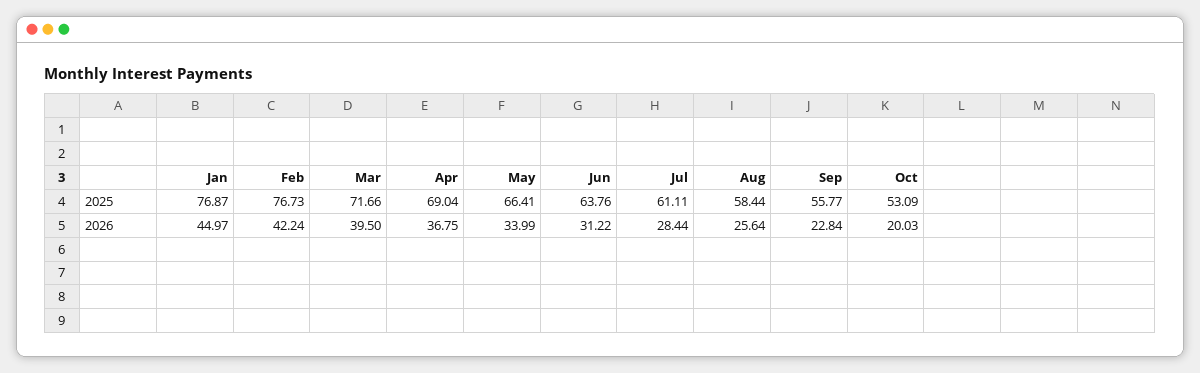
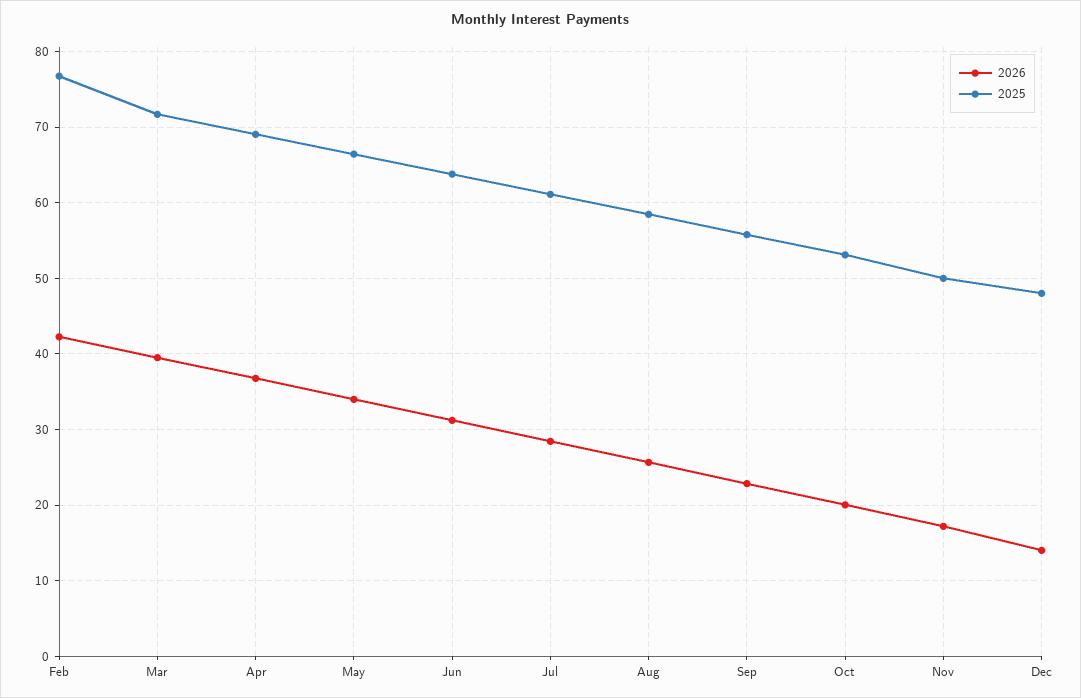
2025, Jan: 76.87 -> none
2026, Jan: 44.97 -> none
2026, Nov: none -> 17
2025, Nov: none -> 50
2026, Dec: none -> 14
2025, Dec: none -> 48

